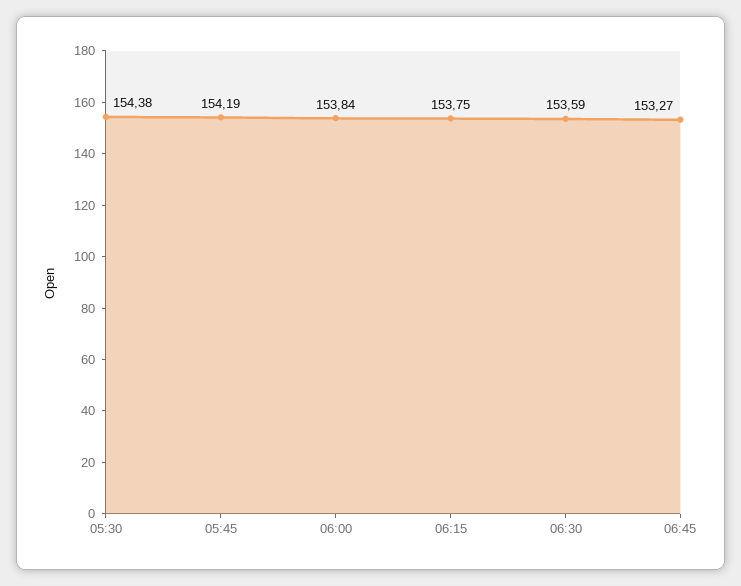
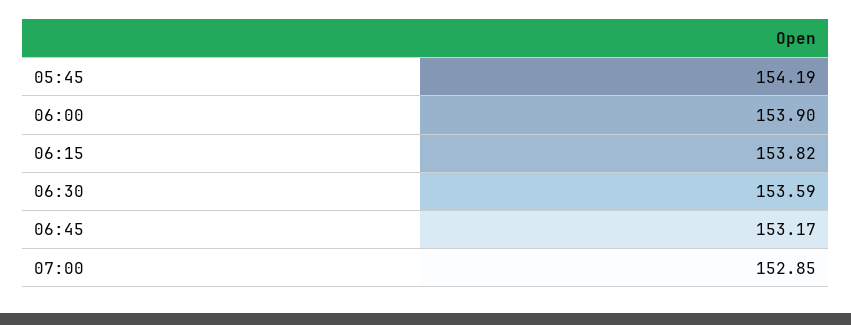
05:30: 154.38 -> none
06:00: 153.84 -> 153.9
06:15: 153.75 -> 153.82
06:45: 153.27 -> 153.17
07:00: none -> 152.85

